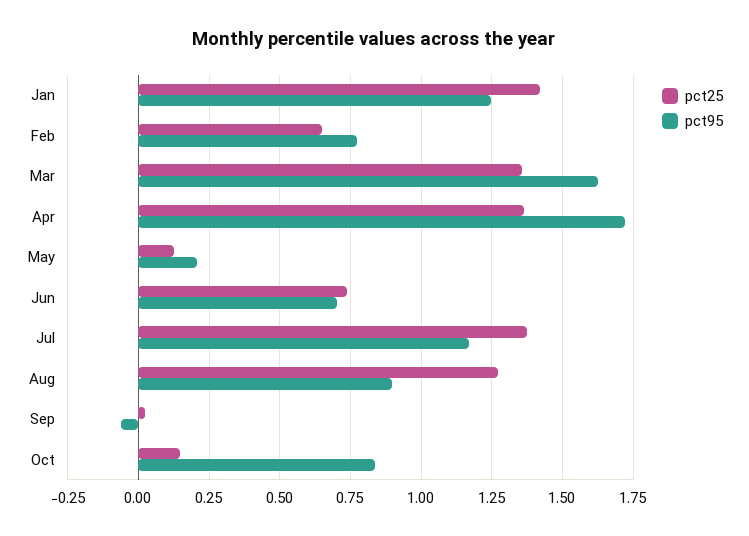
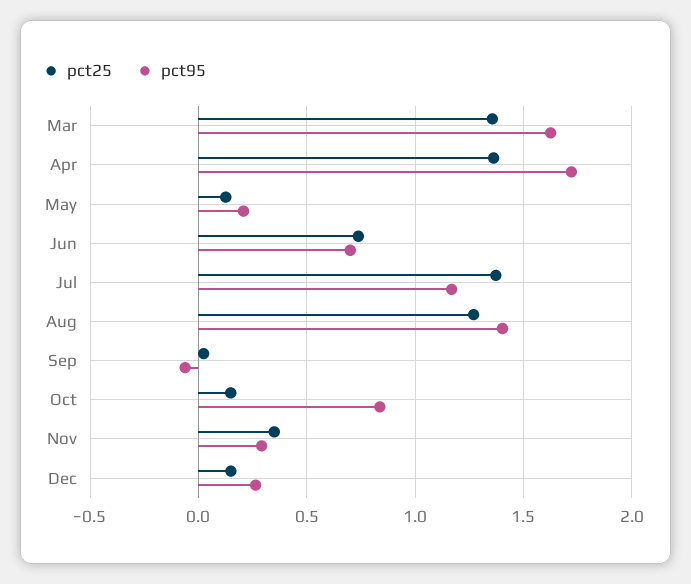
pct25, Jan: 1.425 -> none
pct95, Jan: 1.25 -> none
pct25, Feb: 0.65 -> none
pct95, Feb: 0.775 -> none
pct95, Aug: 0.9 -> 1.4
pct25, Nov: none -> 0.35
pct95, Nov: none -> 0.3
pct25, Dec: none -> 0.15
pct95, Dec: none -> 0.25

